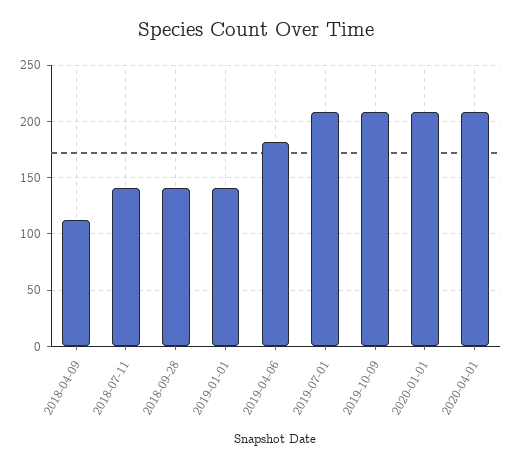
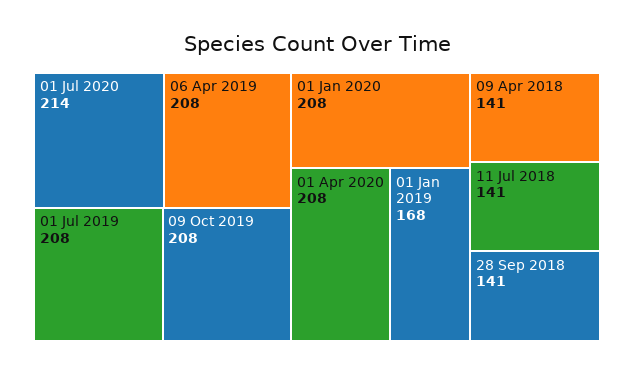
2018-04-09: 110 -> 141
2019-01-01: 140 -> 168
2019-04-06: 180 -> 208
01 Jul 2020: none -> 214

